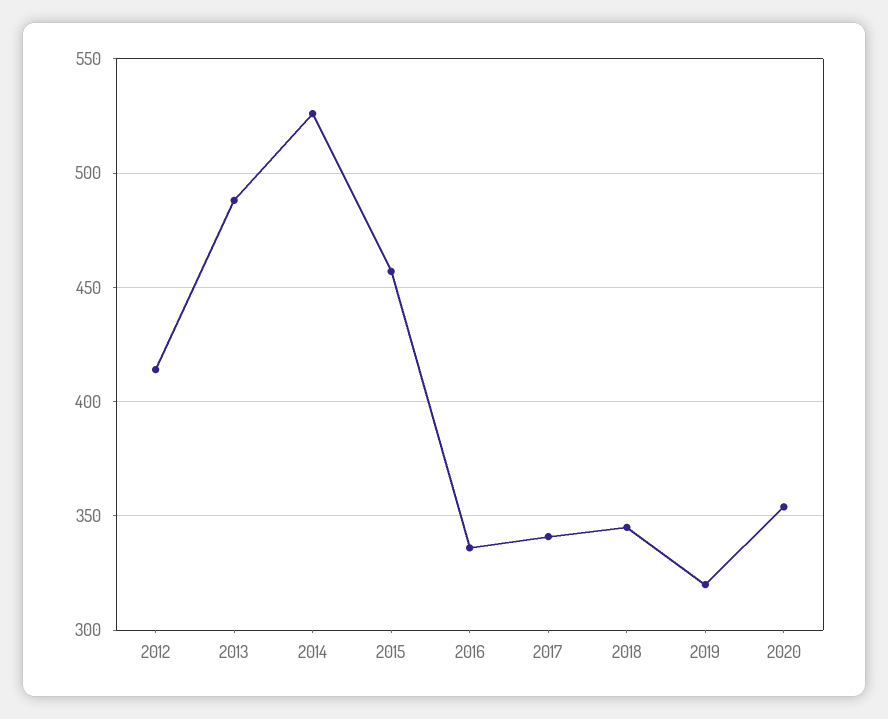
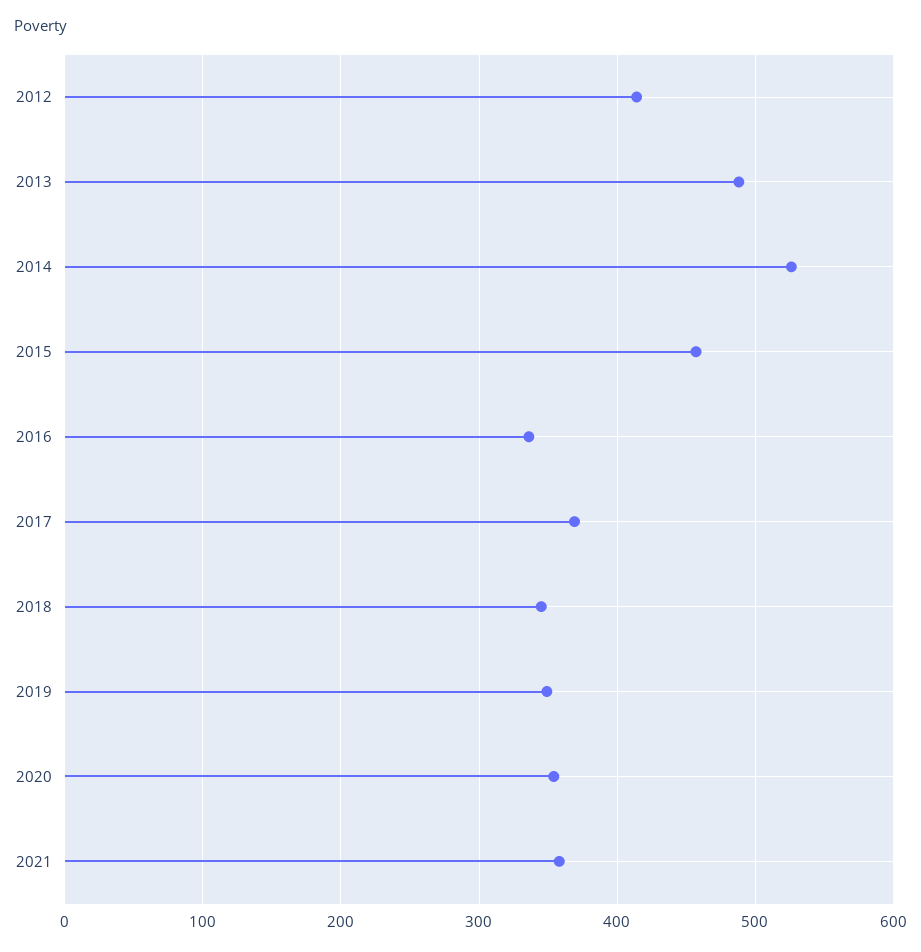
2017: 340 -> 370
2019: 320 -> 350
2021: none -> 360

